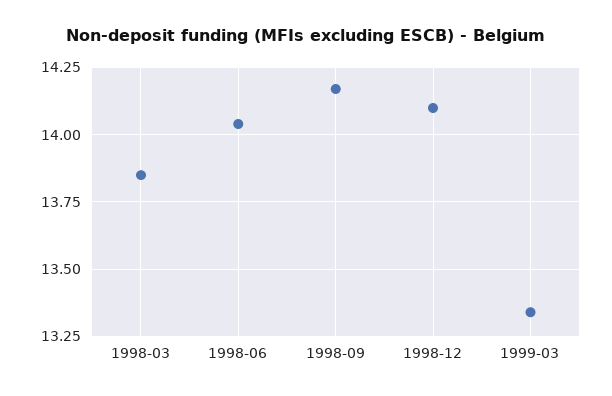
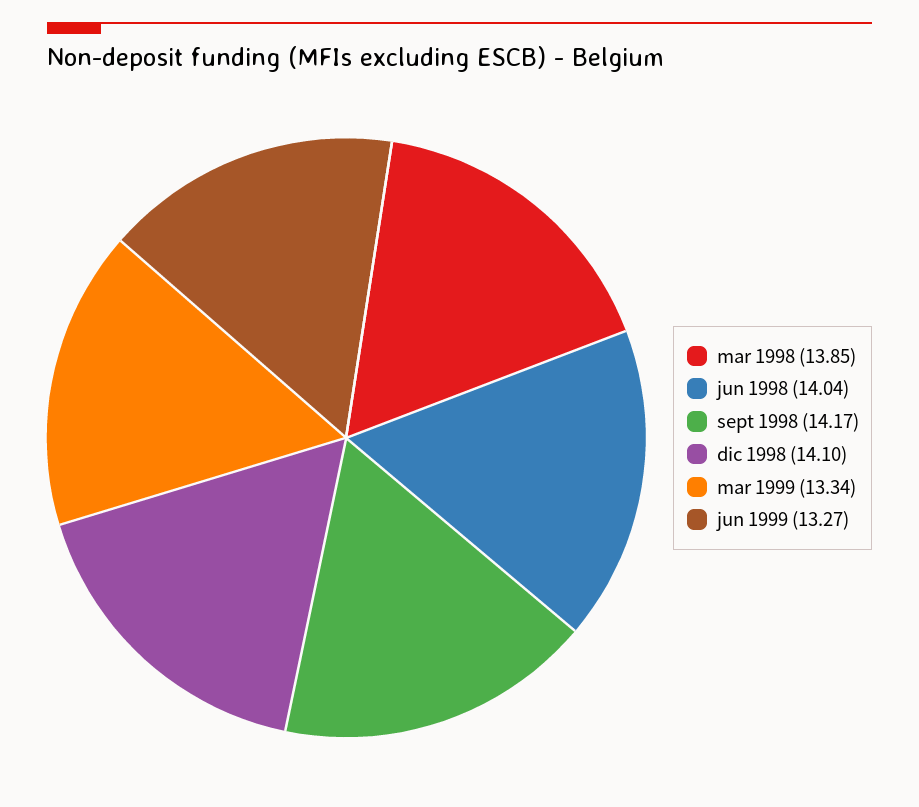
jun 1999: none -> 13.27

